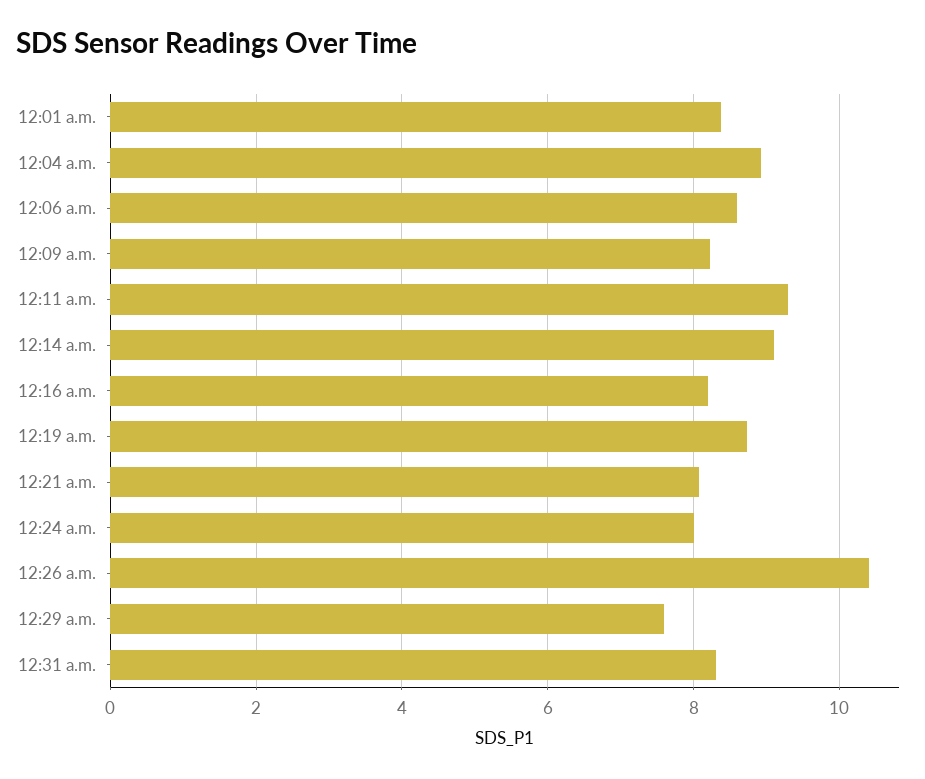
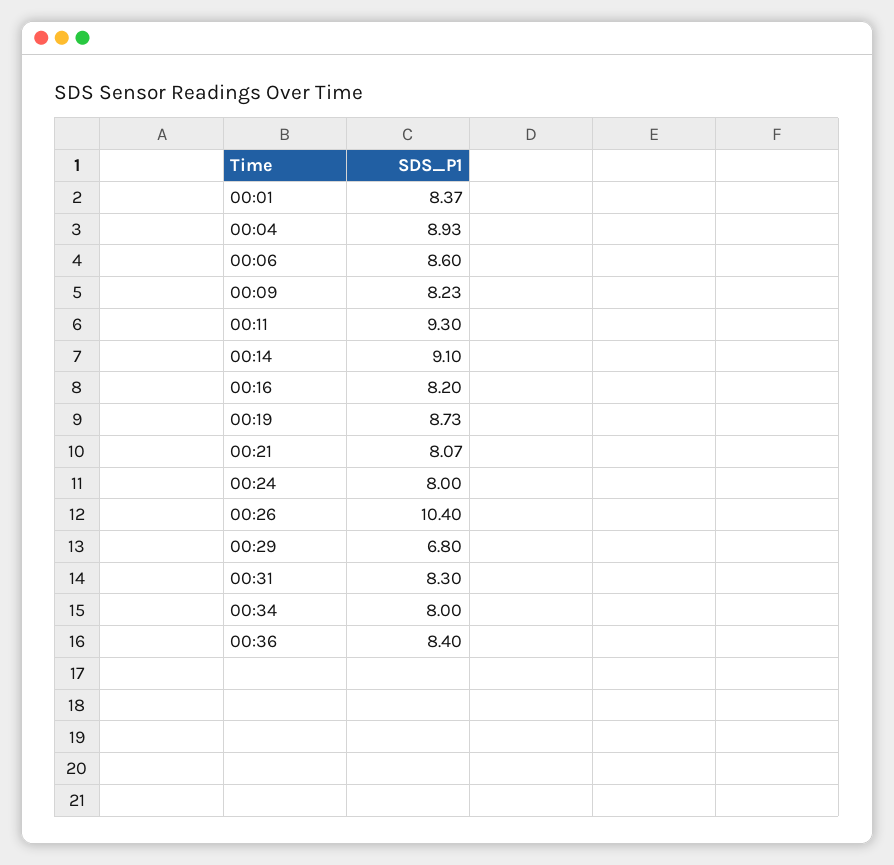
12:29 a.m.: 7.6 -> 6.8
00:34: none -> 8
00:36: none -> 8.4

